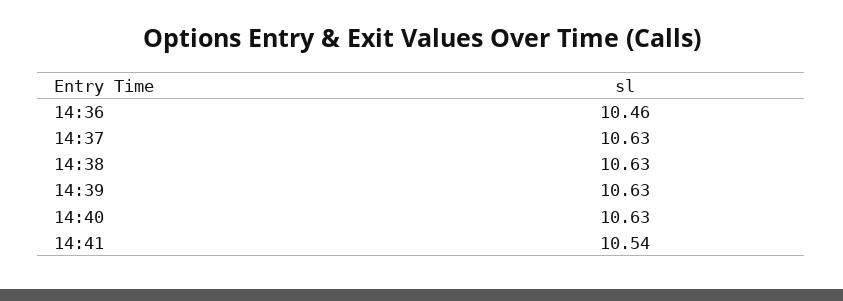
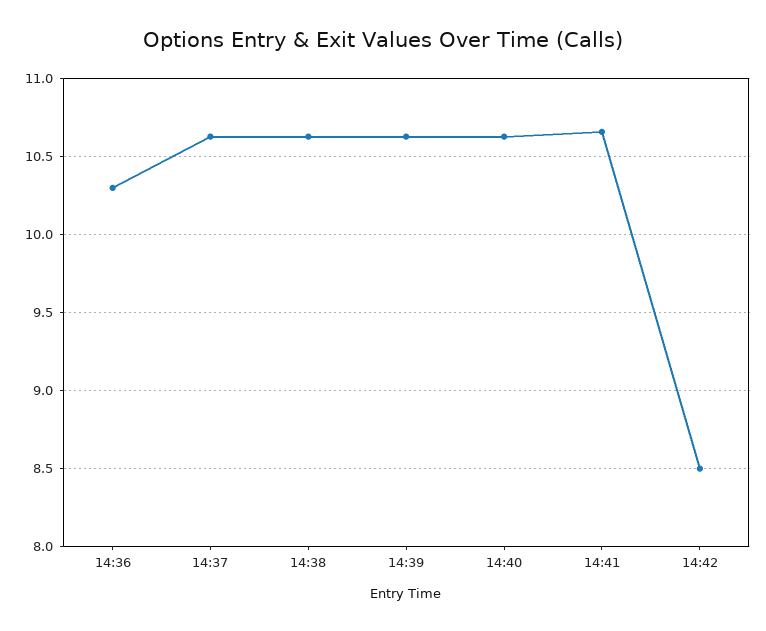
14:36: 10.46 -> 10.3
14:41: 10.54 -> 10.65
14:42: none -> 8.5

